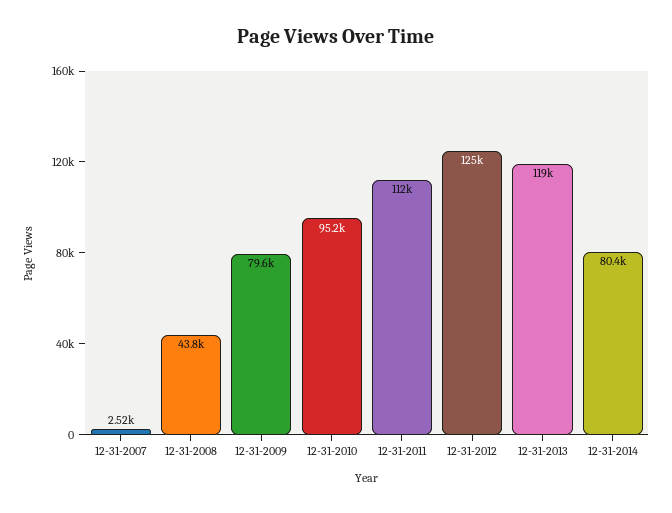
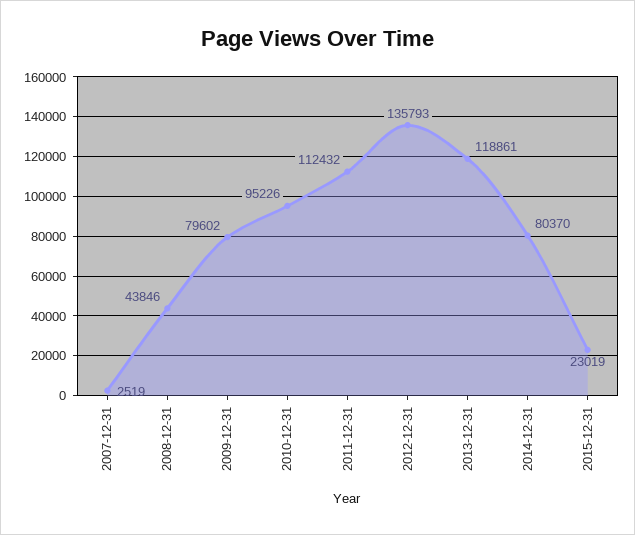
12-31-2012: 125000 -> 135793
2015-12-31: none -> 23019

